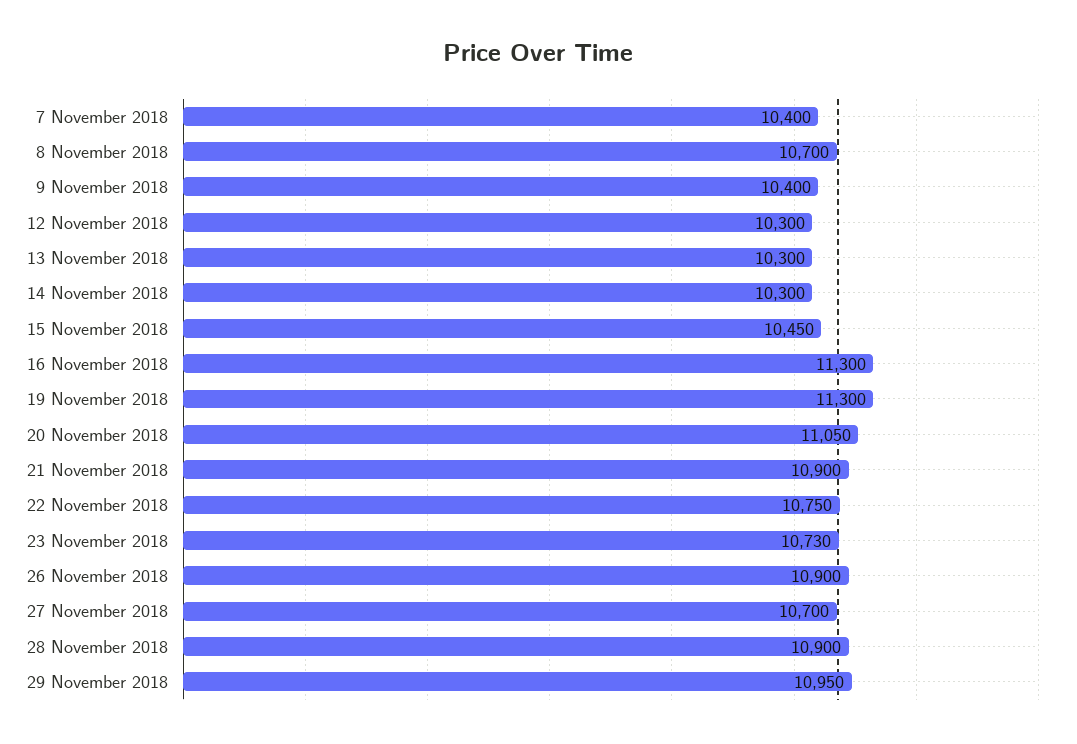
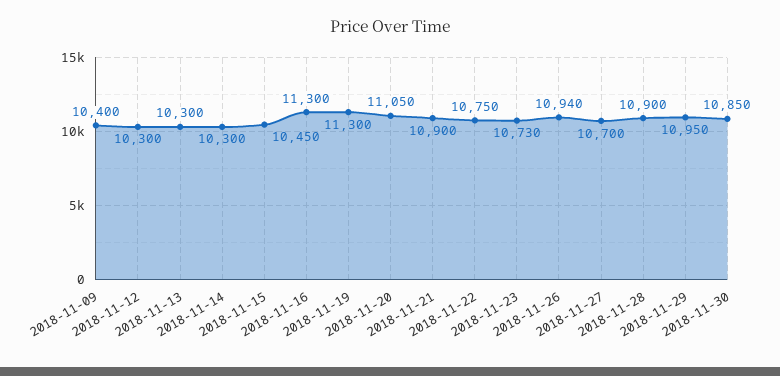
7 November 2018: 10400 -> none
8 November 2018: 10700 -> none
26 November 2018: 10900 -> 10940
2018-11-30: none -> 10850

